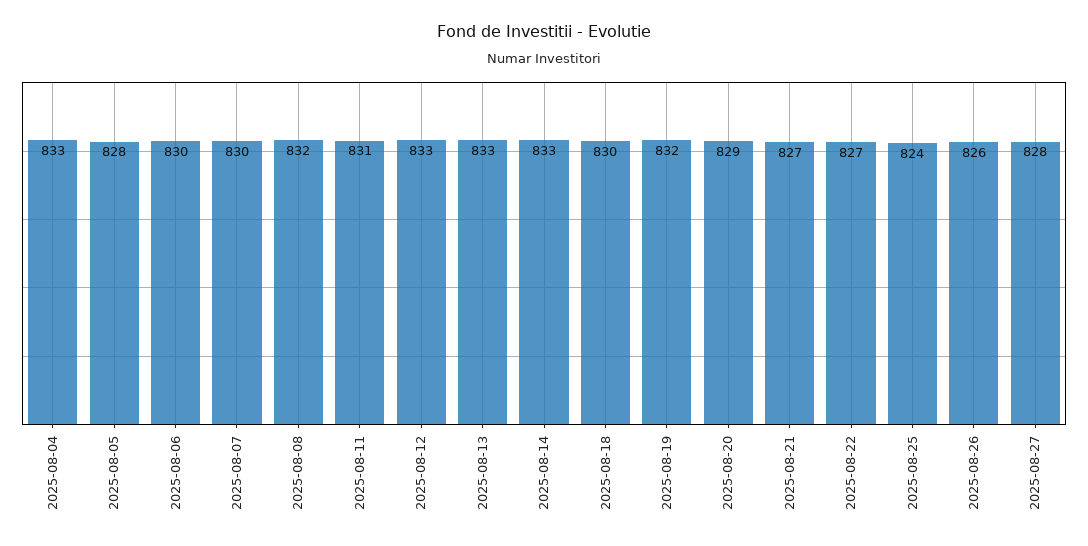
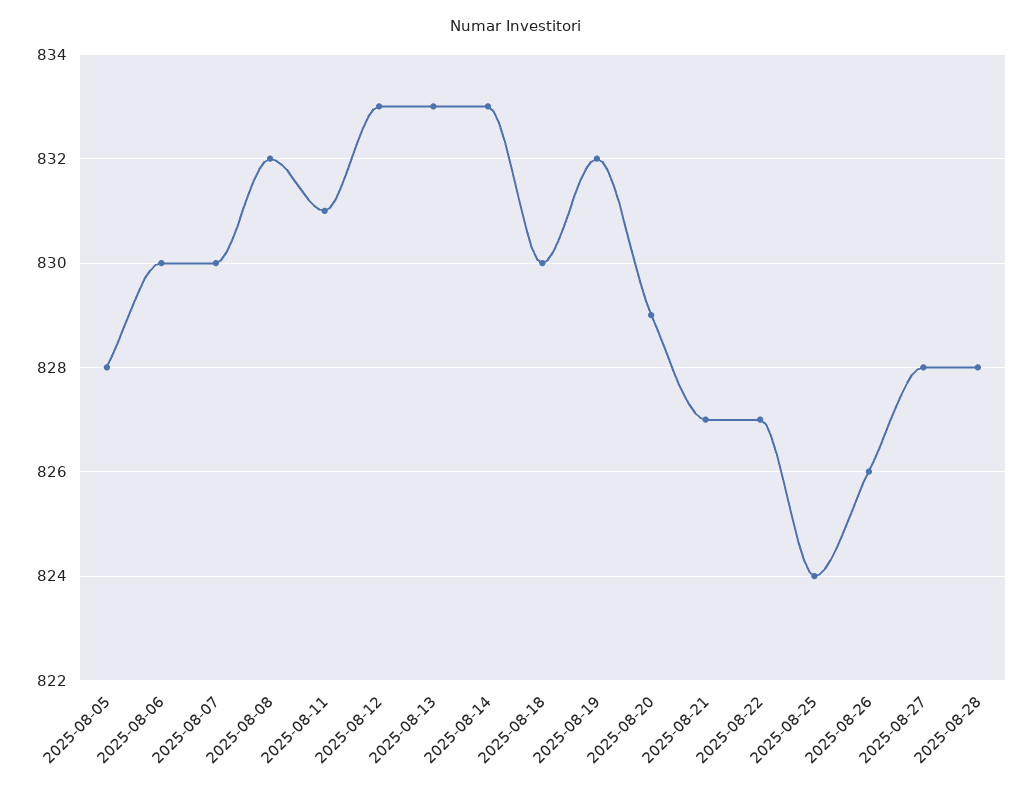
2025-08-04: 833 -> none
2025-08-28: none -> 828

